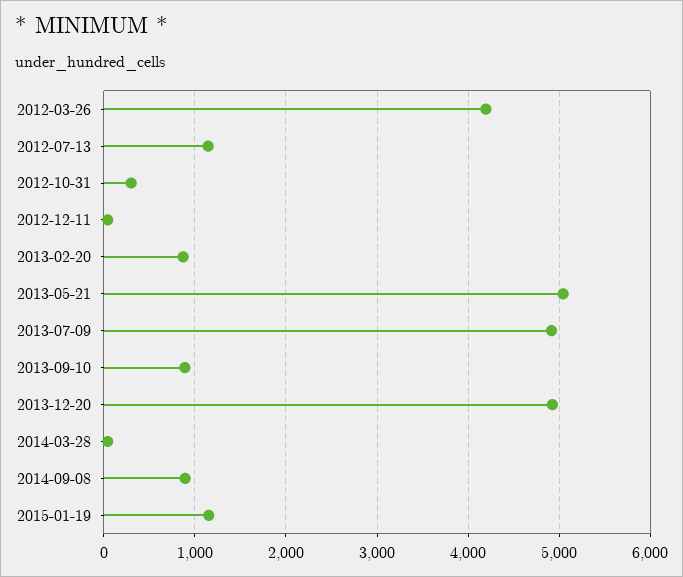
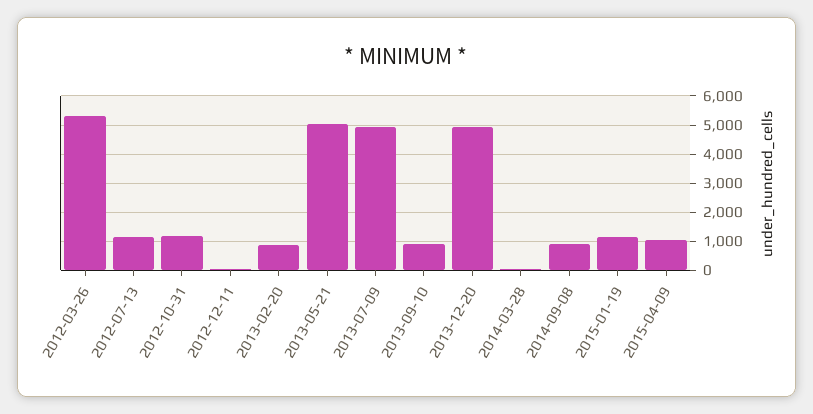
2012-03-26: 4200 -> 5250
2012-10-31: 300 -> 1250
2015-04-09: none -> 1000

